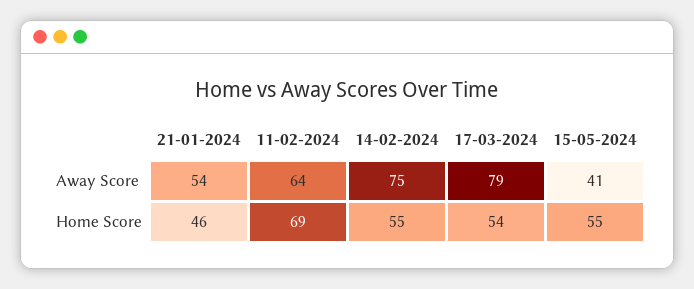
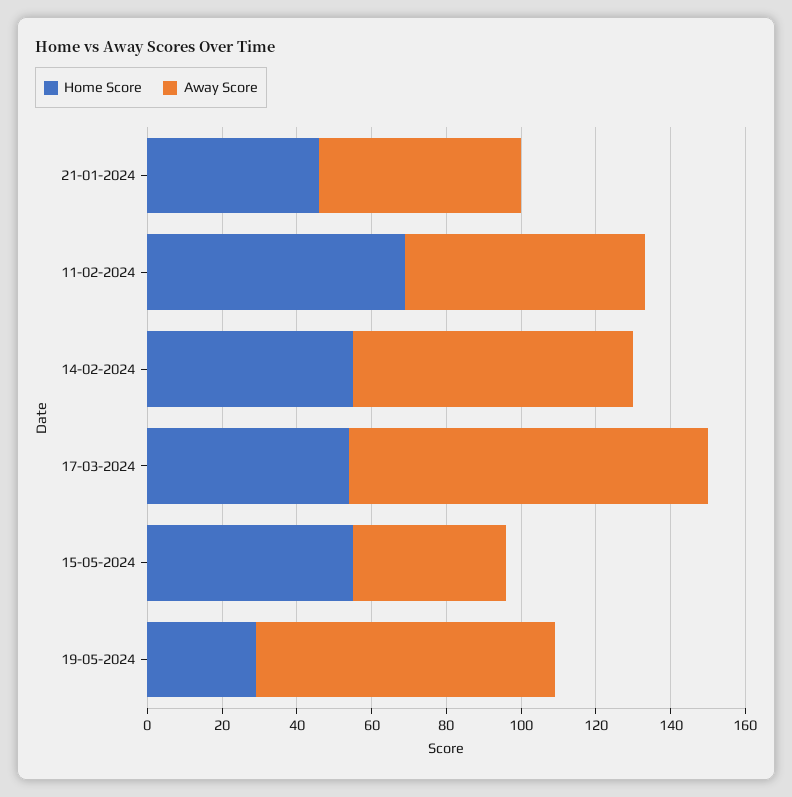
Away Score, 17-03-2024: 79 -> 95
Home Score, 19-05-2024: none -> 30
Away Score, 19-05-2024: none -> 80

